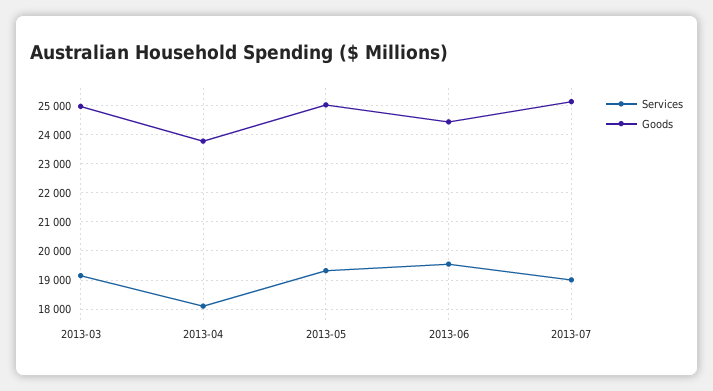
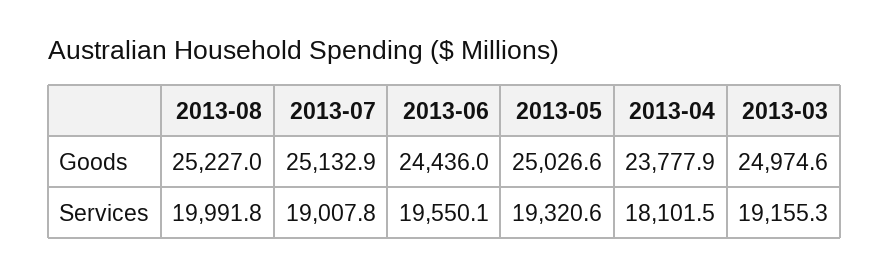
Goods, 2013-08: none -> 25227
Services, 2013-08: none -> 19991.8

